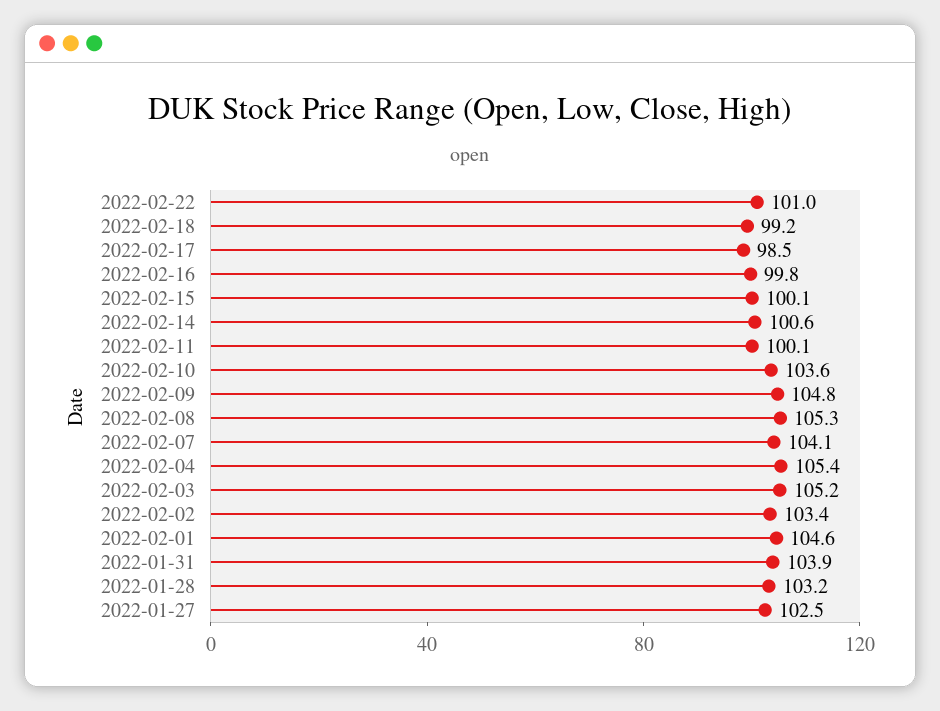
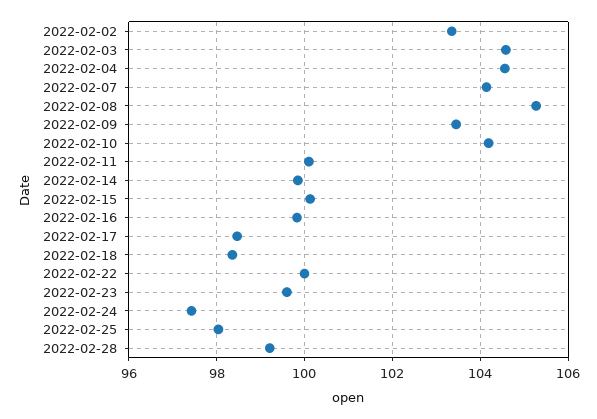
2022-02-22: 101 -> 100
2022-02-18: 99.2 -> 98.4
2022-02-14: 100.6 -> 99.8
2022-02-10: 103.6 -> 104.2
2022-02-09: 104.8 -> 103.4
2022-02-04: 105.4 -> 104.6
2022-02-03: 105.2 -> 104.6
2022-02-01: 104.6 -> none
2022-01-31: 103.9 -> none
2022-01-28: 103.2 -> none
2022-01-27: 102.5 -> none
2022-02-23: none -> 99.6
2022-02-24: none -> 97.4
2022-02-25: none -> 98
2022-02-28: none -> 99.2

